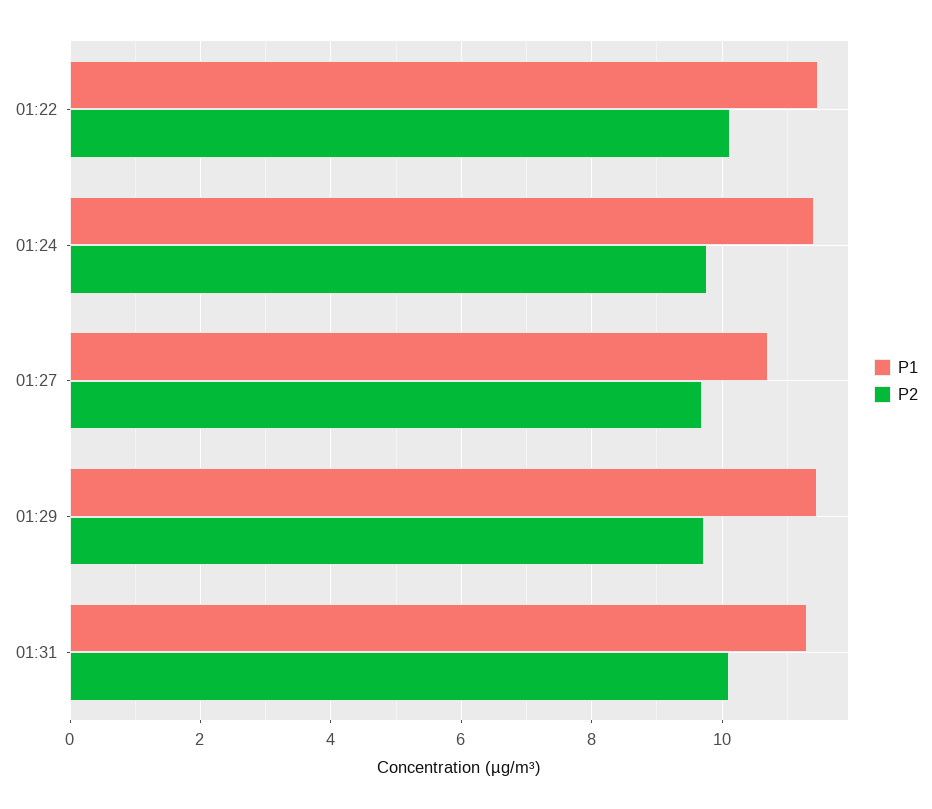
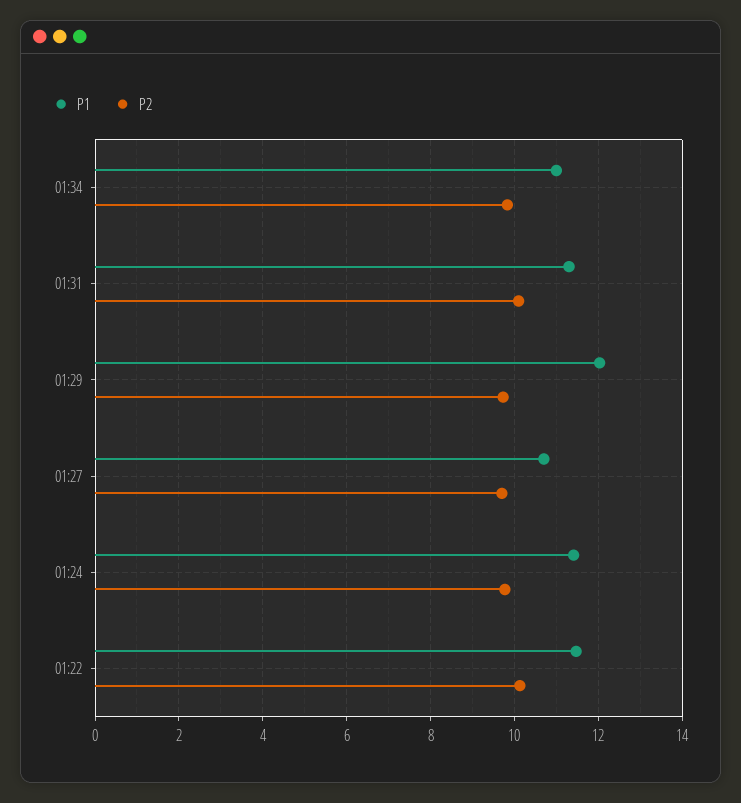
P1, 01:29: 11.4 -> 12
P1, 01:34: none -> 11
P2, 01:34: none -> 9.8

